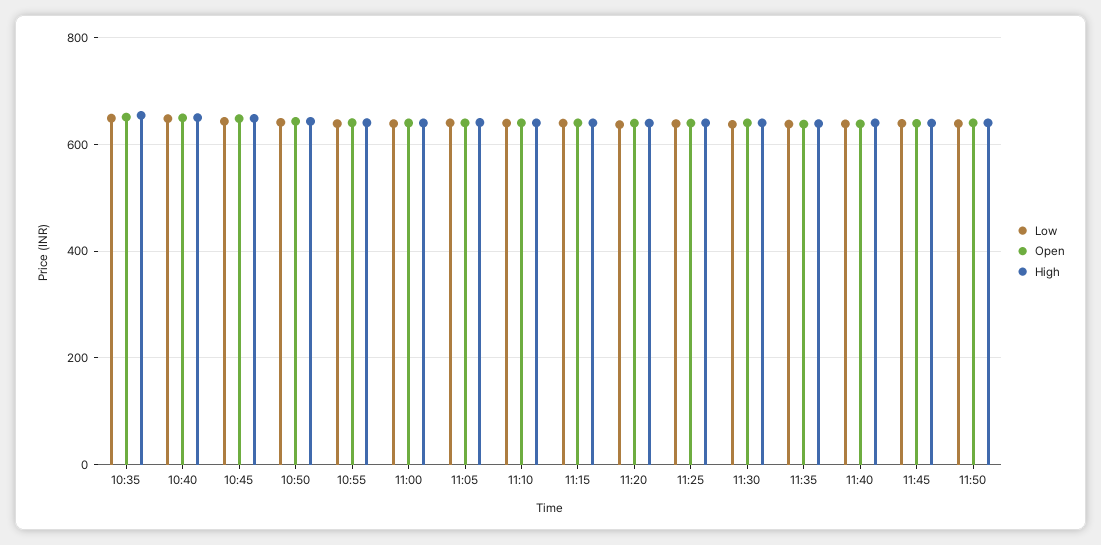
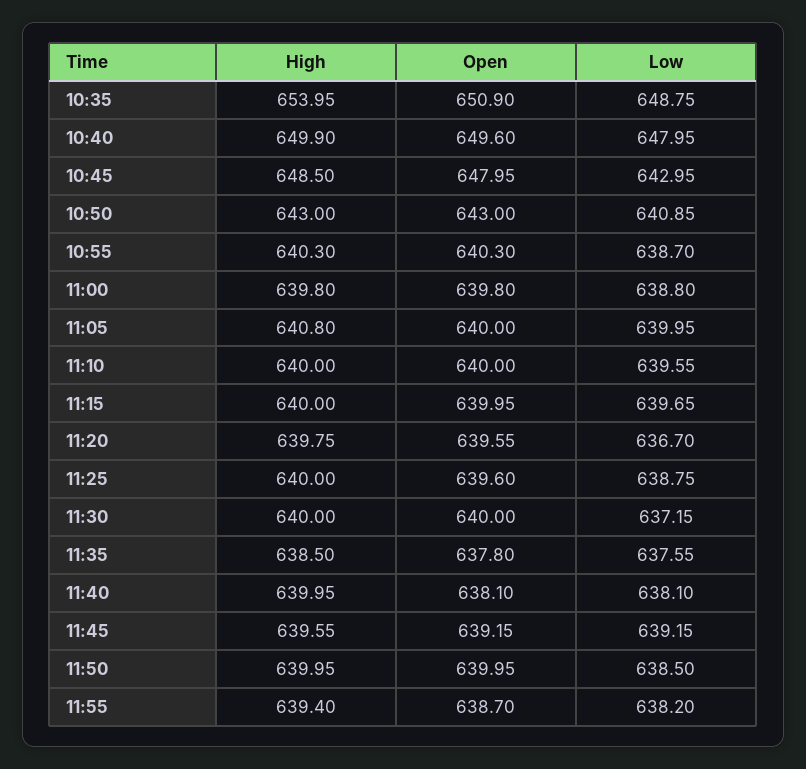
High, 11:55: none -> 639.4
Open, 11:55: none -> 638.7
Low, 11:55: none -> 638.2

